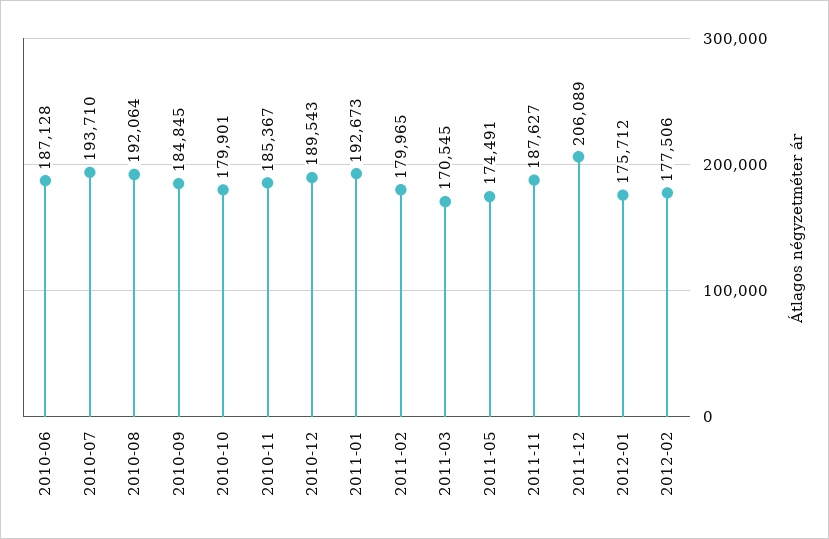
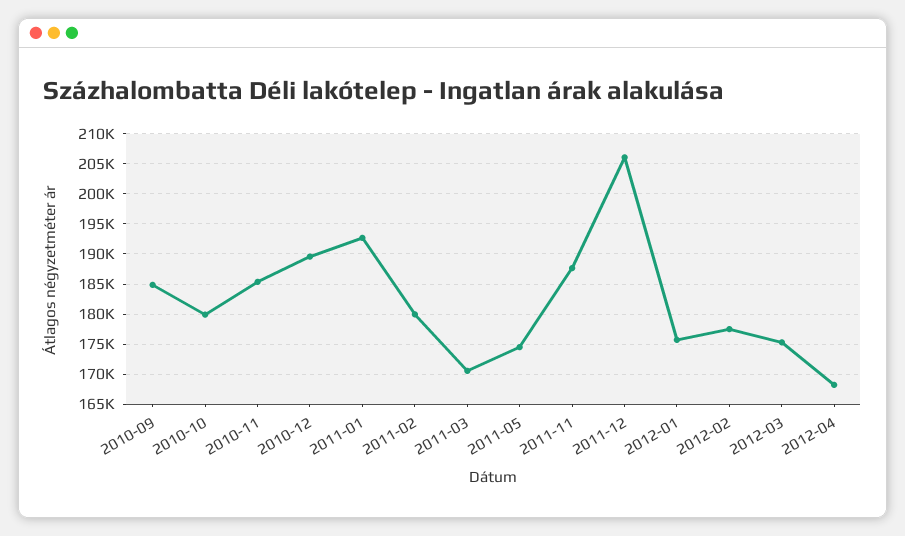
2010-06: 187128 -> none
2010-07: 193710 -> none
2010-08: 192064 -> none
2012-03: none -> 175000
2012-04: none -> 168000

